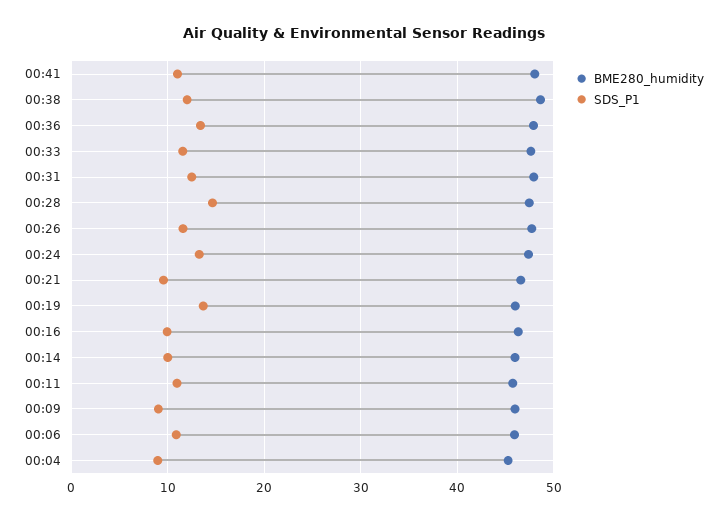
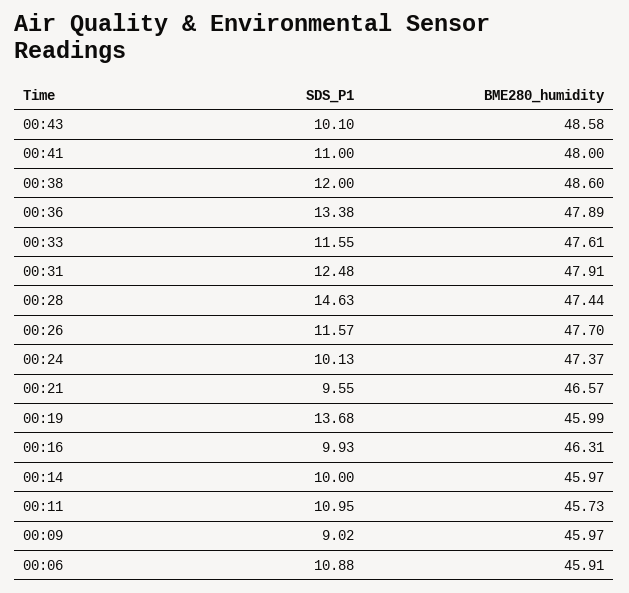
SDS_P1, 00:24: 13 -> 10.13
BME280_humidity, 00:04: 45 -> none
SDS_P1, 00:04: 9 -> none
SDS_P1, 00:43: none -> 10.1
BME280_humidity, 00:43: none -> 48.58

